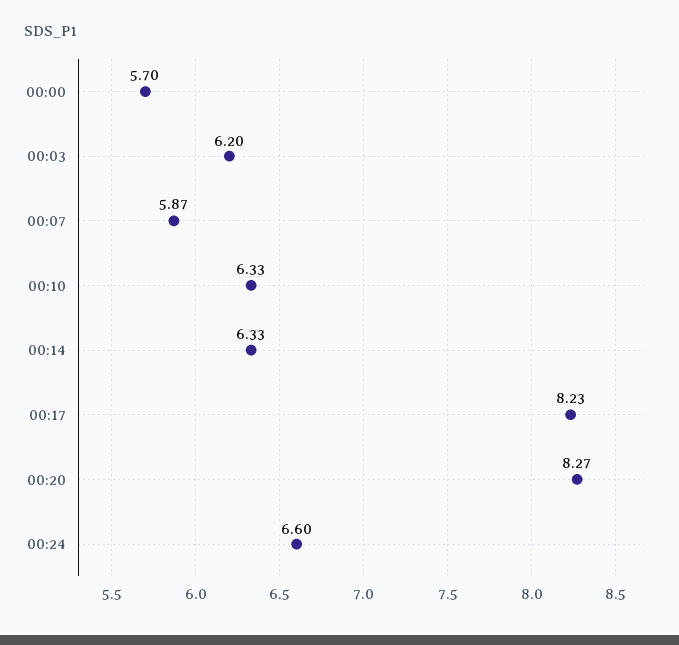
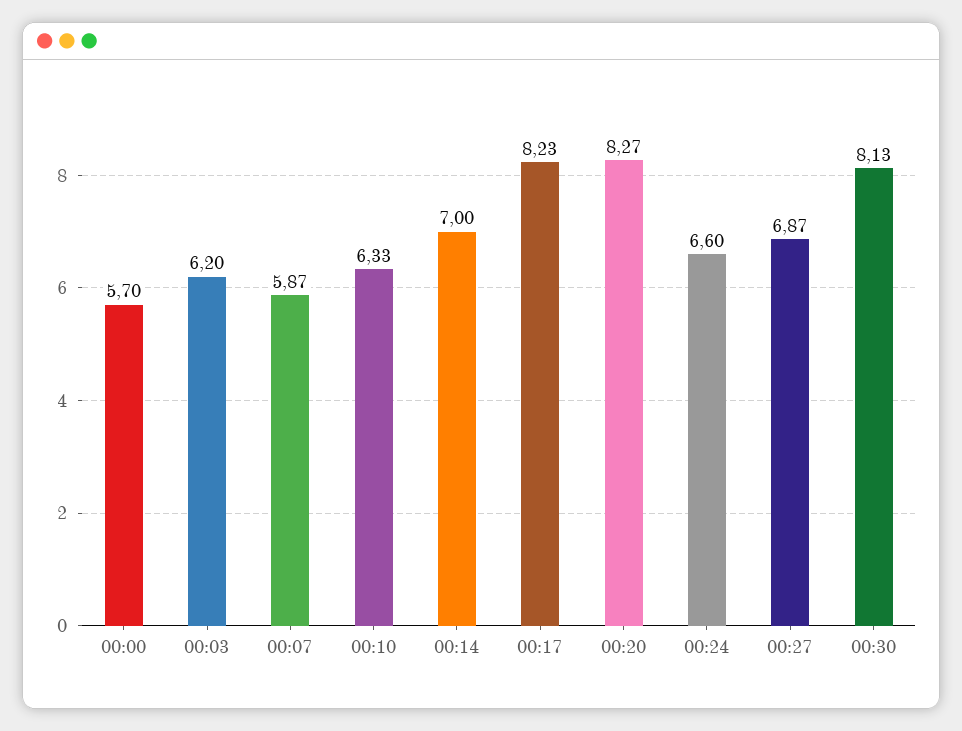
00:14: 6.33 -> 7
00:27: none -> 6.87
00:30: none -> 8.13

